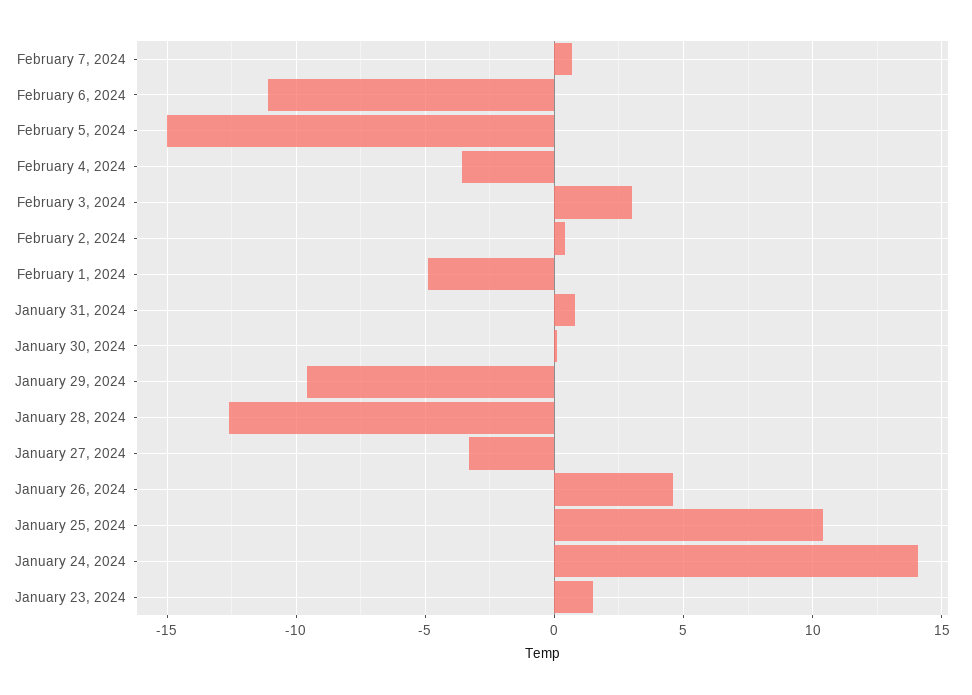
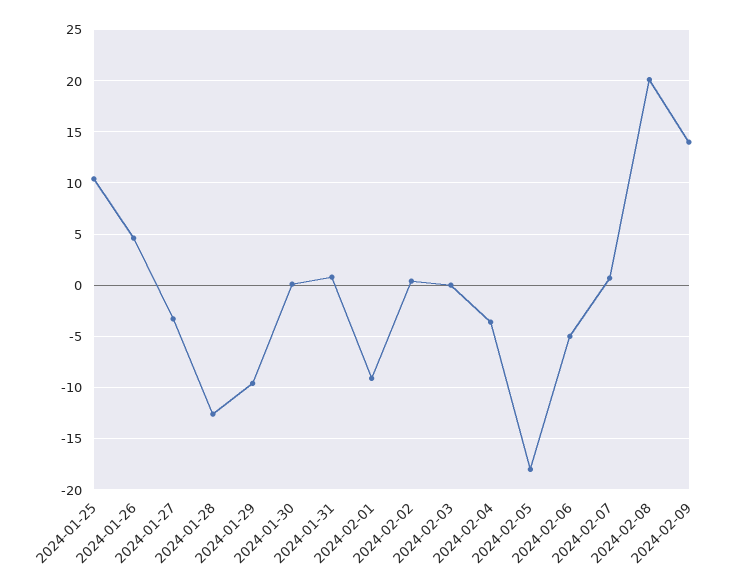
February 6, 2024: -11 -> -5
February 5, 2024: -15 -> -18
February 3, 2024: 3 -> 0
February 1, 2024: -5 -> -9
January 24, 2024: 14 -> none
January 23, 2024: 1.5 -> none
2024-02-08: none -> 20
2024-02-09: none -> 14

